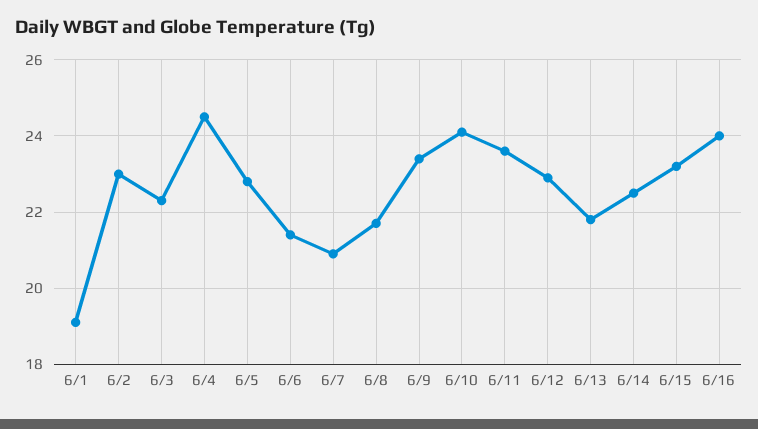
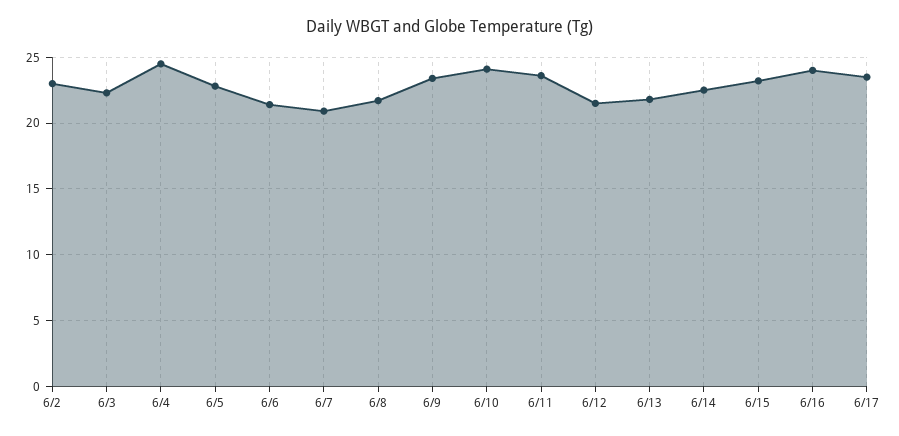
6/1: 19 -> none
6/12: 23 -> 21.5
6/17: none -> 23.5

